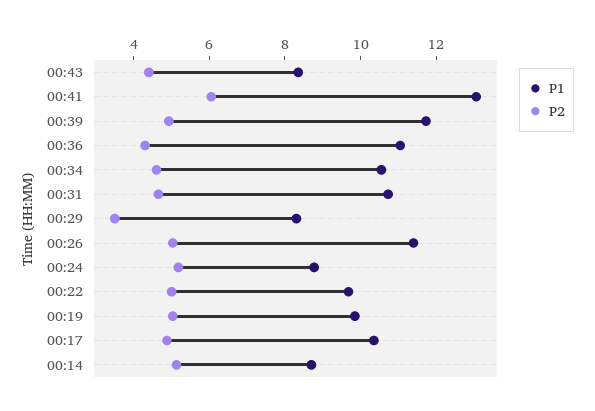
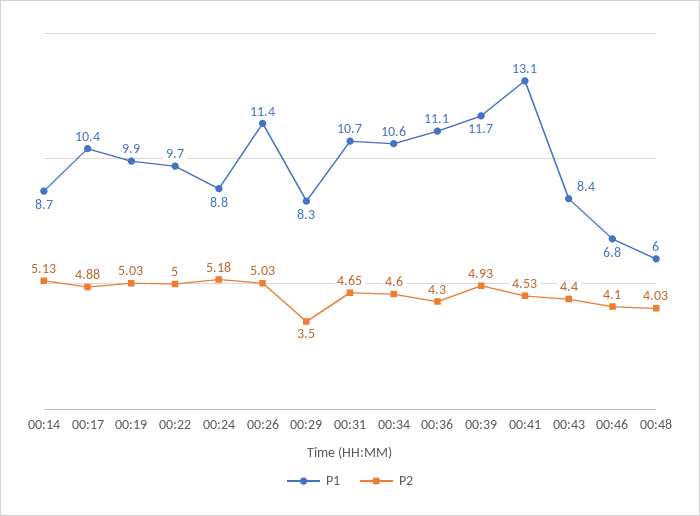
P2, 00:41: 6 -> 4.53
P1, 00:46: none -> 6.8
P2, 00:46: none -> 4.1
P1, 00:48: none -> 6
P2, 00:48: none -> 4.03

